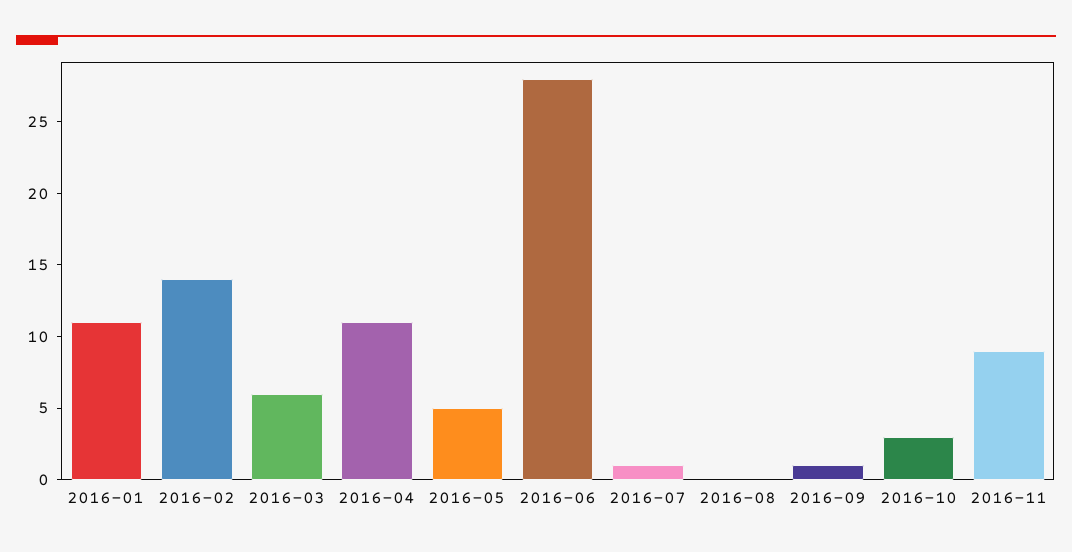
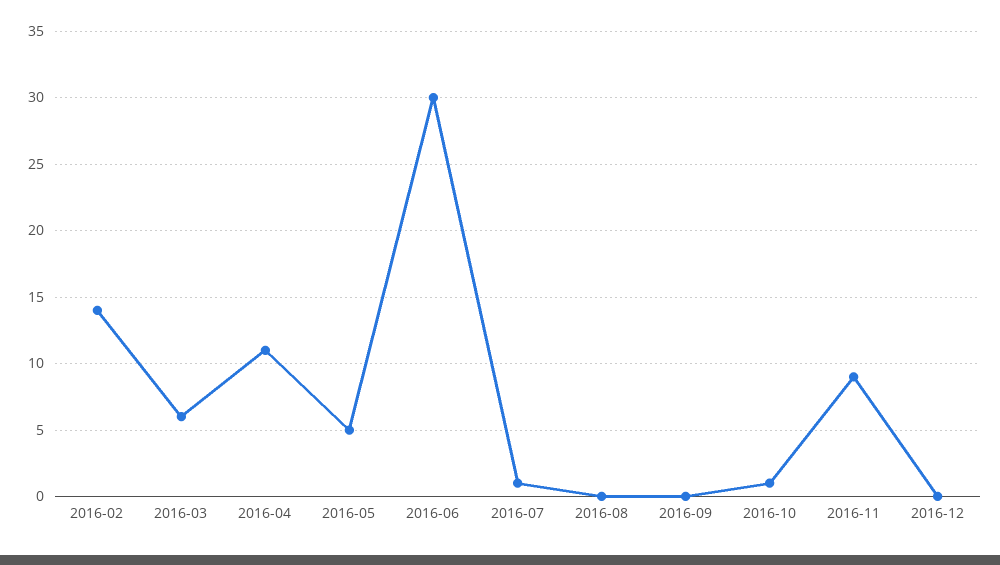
2016-01: 11 -> none
2016-06: 28 -> 30
2016-09: 1 -> 0
2016-10: 3 -> 1
2016-12: none -> 0

